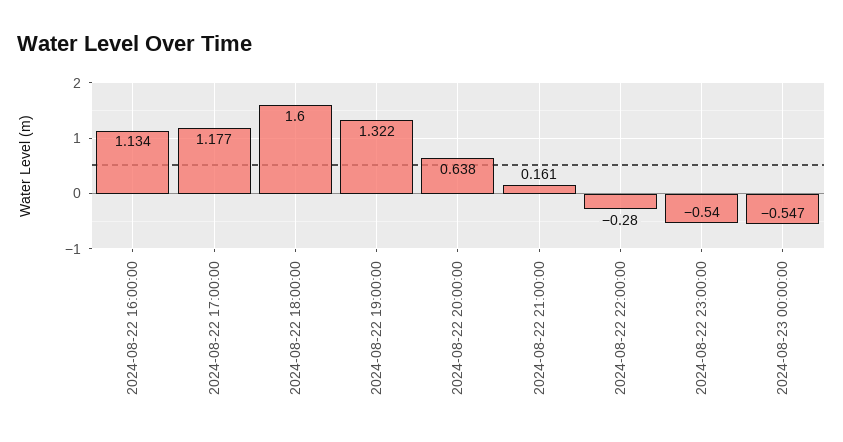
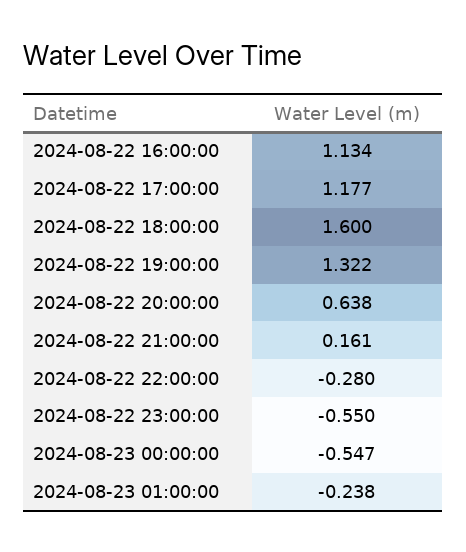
2024-08-22 23:00:00: -0.54 -> -0.55
2024-08-23 01:00:00: none -> -0.238

